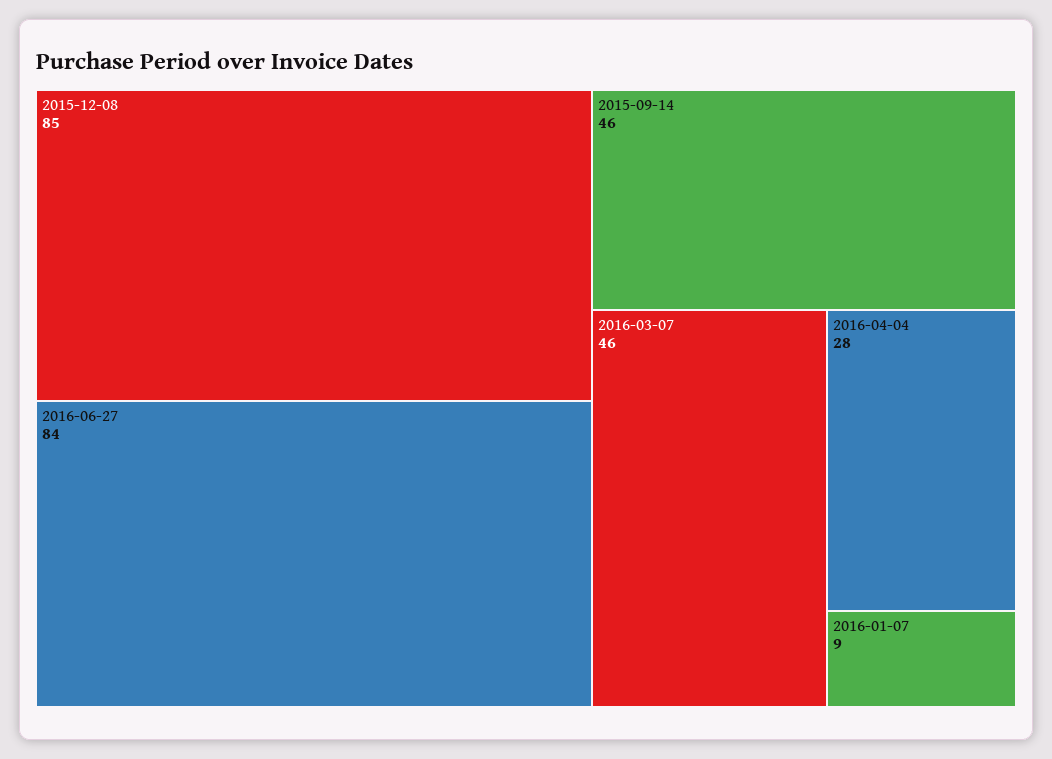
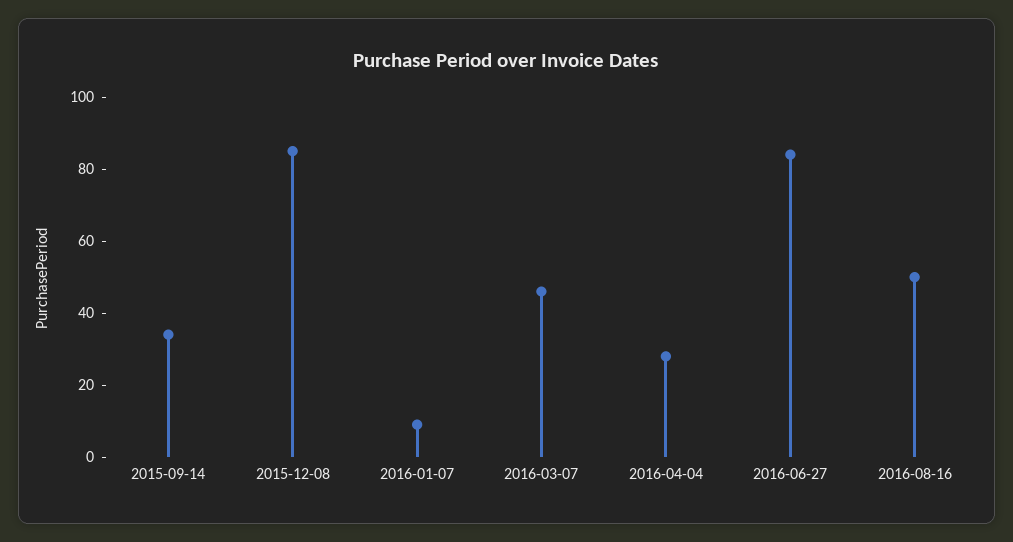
2015-09-14: 46 -> 35
2016-08-16: none -> 50

